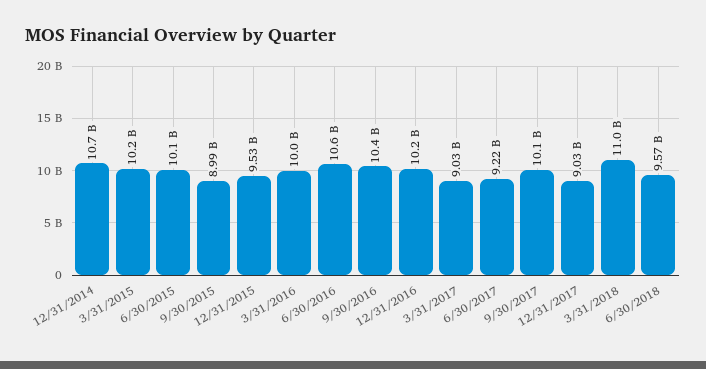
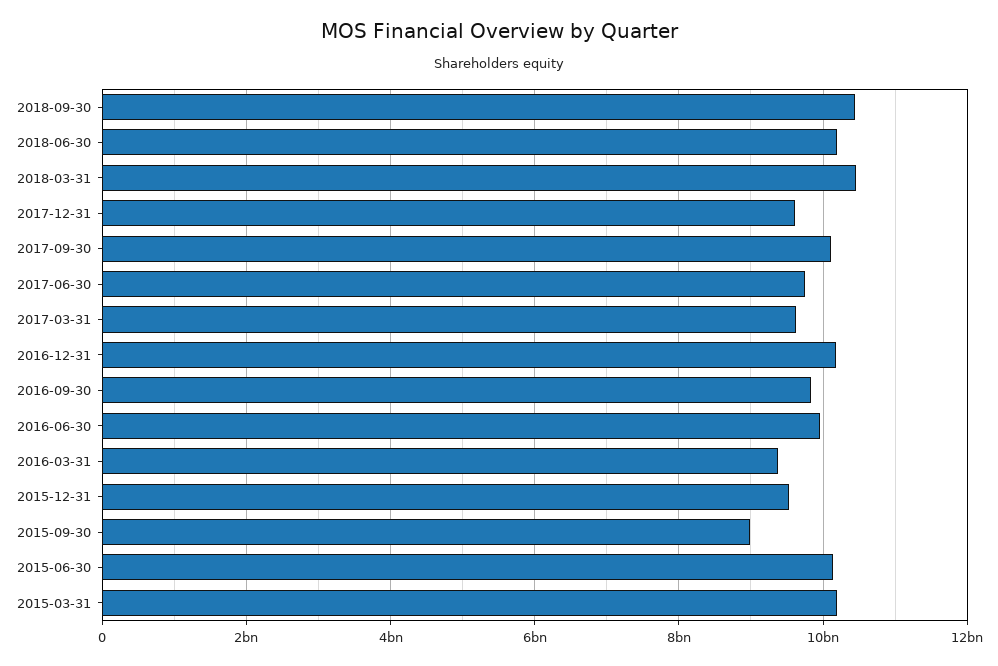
12/31/2014: 10700000000 -> none
3/31/2016: 10000000000 -> 9400000000
6/30/2016: 10600000000 -> 10000000000
9/30/2016: 10400000000 -> 9800000000
3/31/2017: 9030000000 -> 9600000000
6/30/2017: 9220000000 -> 9800000000
12/31/2017: 9030000000 -> 9600000000
3/31/2018: 11000000000 -> 10400000000
6/30/2018: 9570000000 -> 10200000000
2018-09-30: none -> 10400000000

